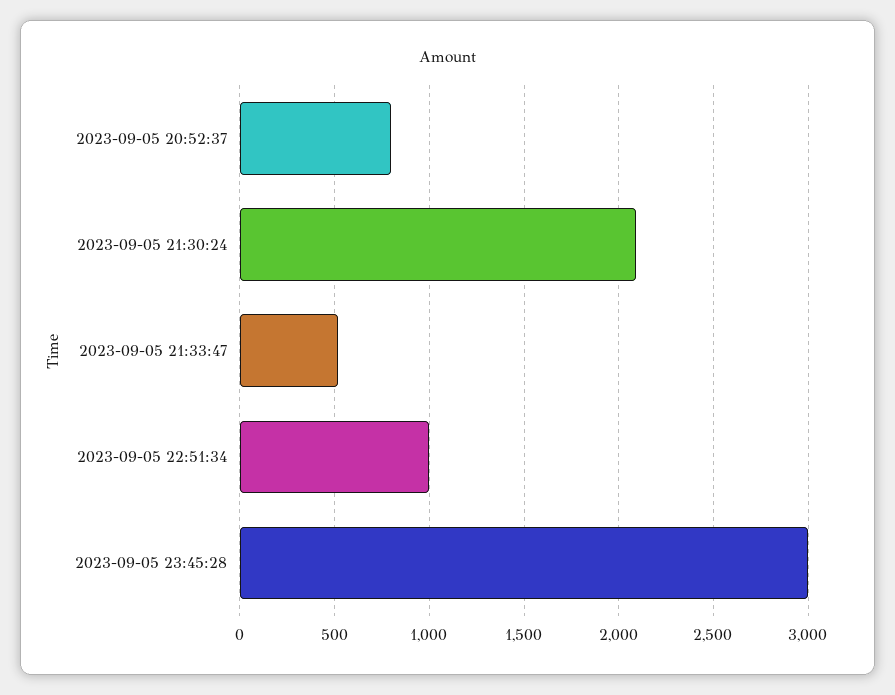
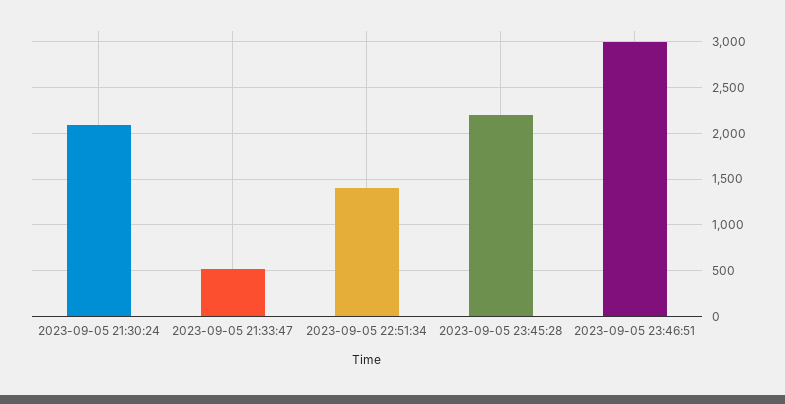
2023-09-05 20:52:37: 800 -> none
2023-09-05 22:51:34: 1000 -> 1400
2023-09-05 23:45:28: 3000 -> 2200
2023-09-05 23:46:51: none -> 3000

